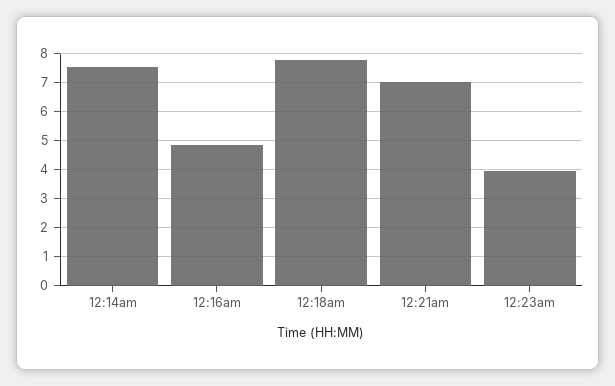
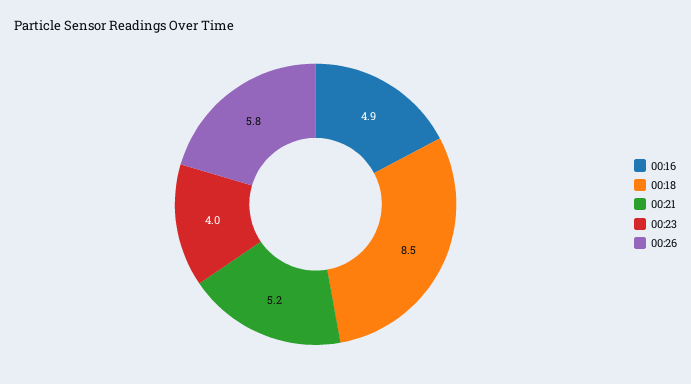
12:14am: 7.5 -> none
12:18am: 7.75 -> 8.5
12:21am: 7 -> 5.2
00:26: none -> 5.8

